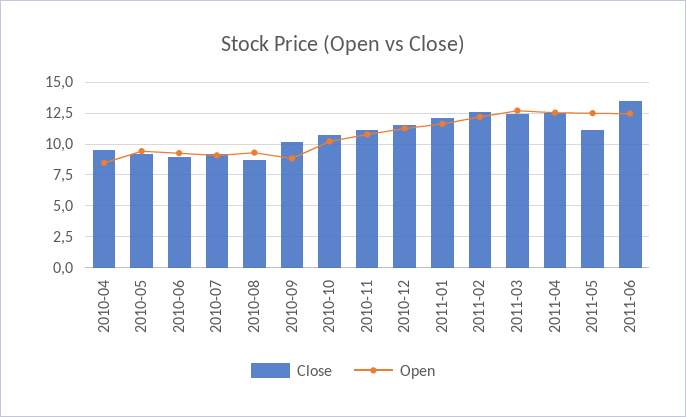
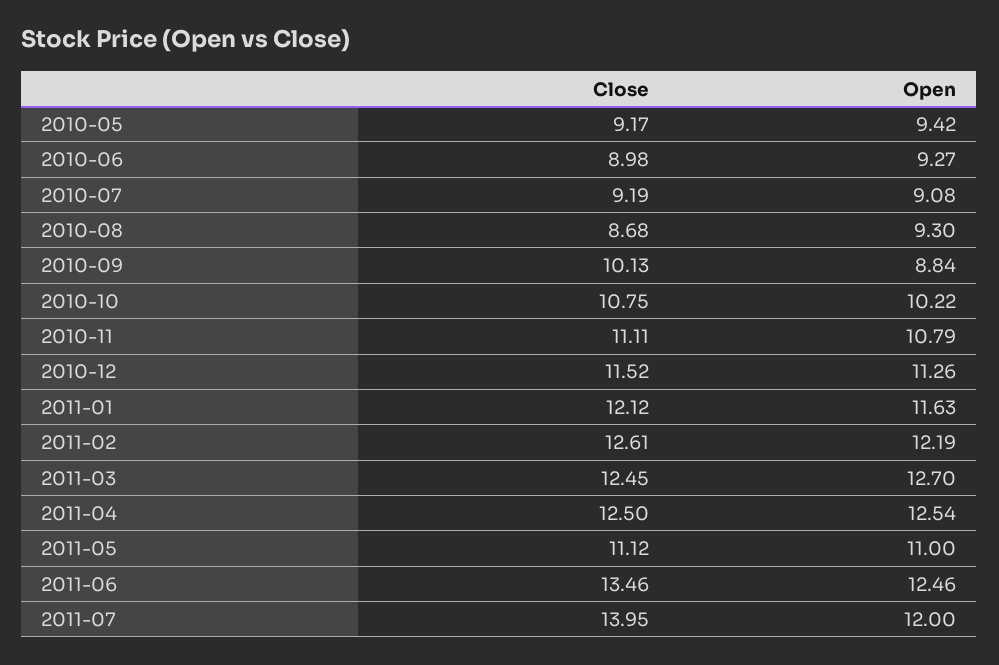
Close, 2010-04: 9.5 -> none
Open, 2010-04: 8.5 -> none
Open, 2011-05: 12.5 -> 11
Close, 2011-07: none -> 13.95
Open, 2011-07: none -> 12

